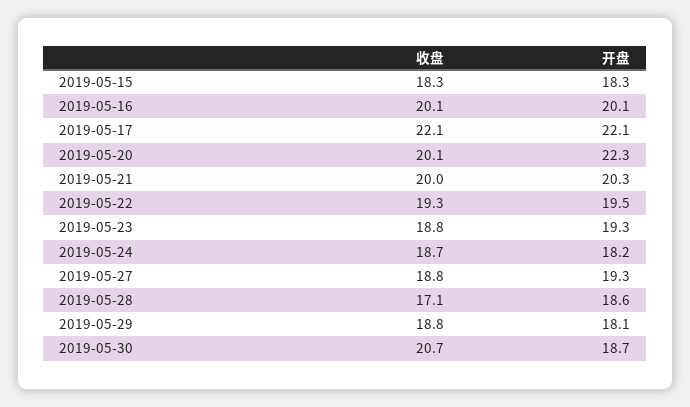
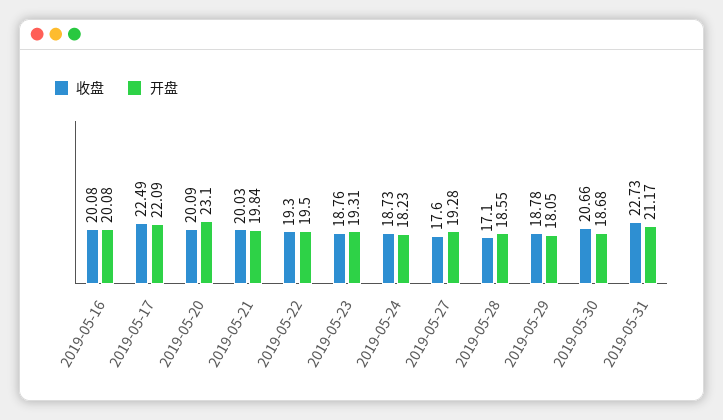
收盘, 2019-05-15: 18.3 -> none
开盘, 2019-05-15: 18.3 -> none
收盘, 2019-05-17: 22.1 -> 22.49
开盘, 2019-05-20: 22.3 -> 23.1
开盘, 2019-05-21: 20.3 -> 19.84
收盘, 2019-05-27: 18.8 -> 17.6
收盘, 2019-05-31: none -> 22.73
开盘, 2019-05-31: none -> 21.17

